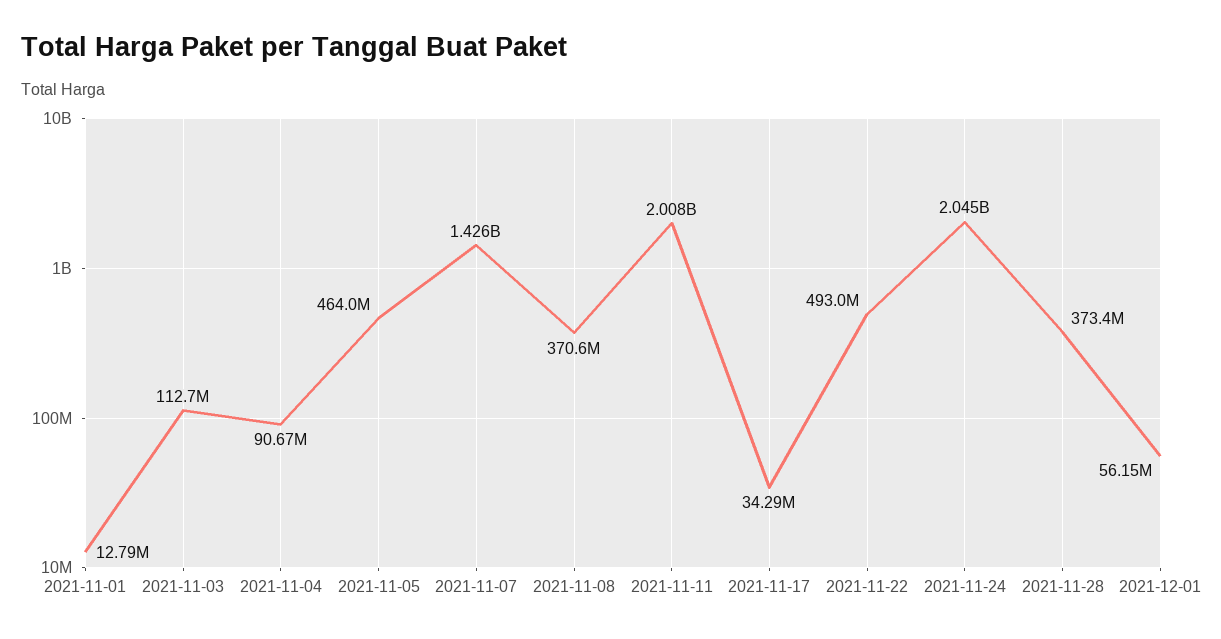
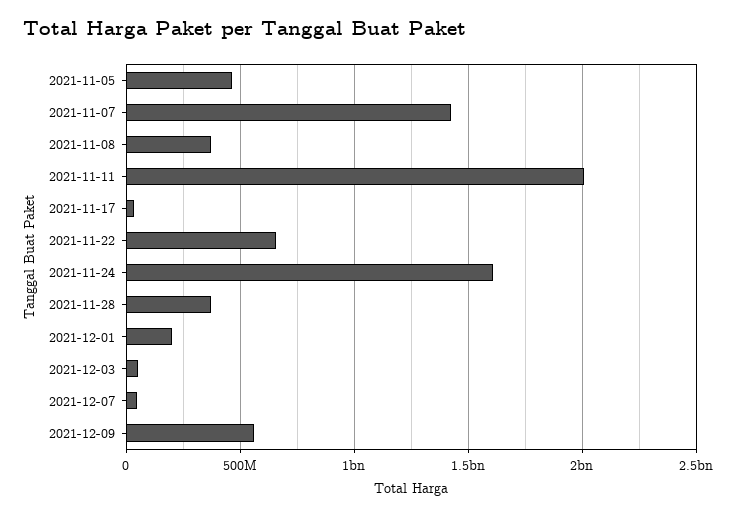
2021-11-01: 12790000 -> none
2021-11-03: 112700000 -> none
2021-11-04: 90670000 -> none
2021-11-22: 493000000 -> 650000000
2021-11-24: 2045000000 -> 1600000000
2021-12-01: 56150000 -> 200000000
2021-12-03: none -> 50000000
2021-12-07: none -> 50000000
2021-12-09: none -> 550000000

